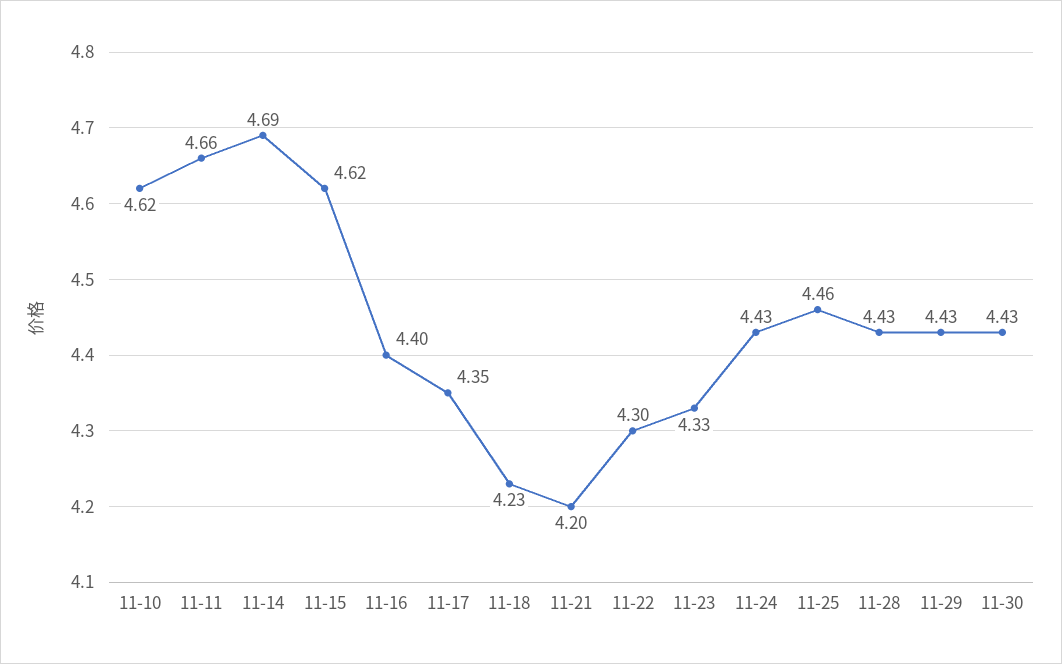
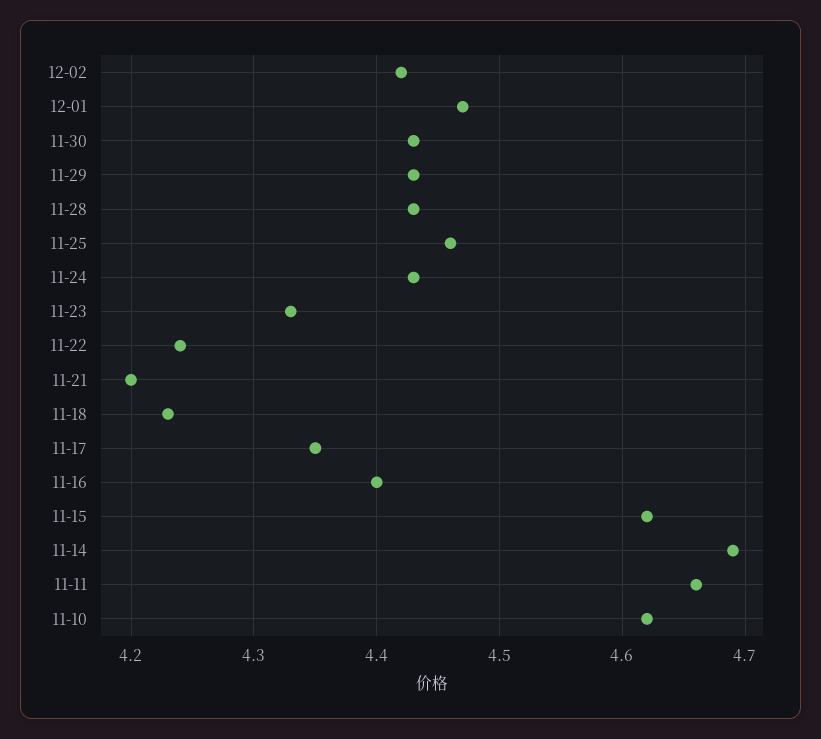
11-22: 4.3 -> 4.24
12-02: none -> 4.42
12-01: none -> 4.47

